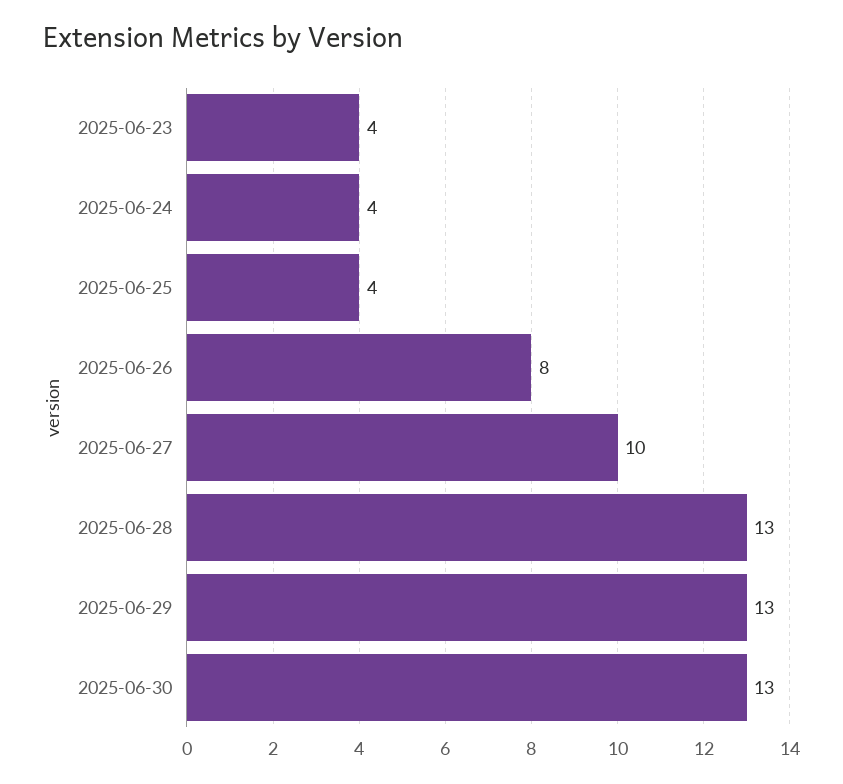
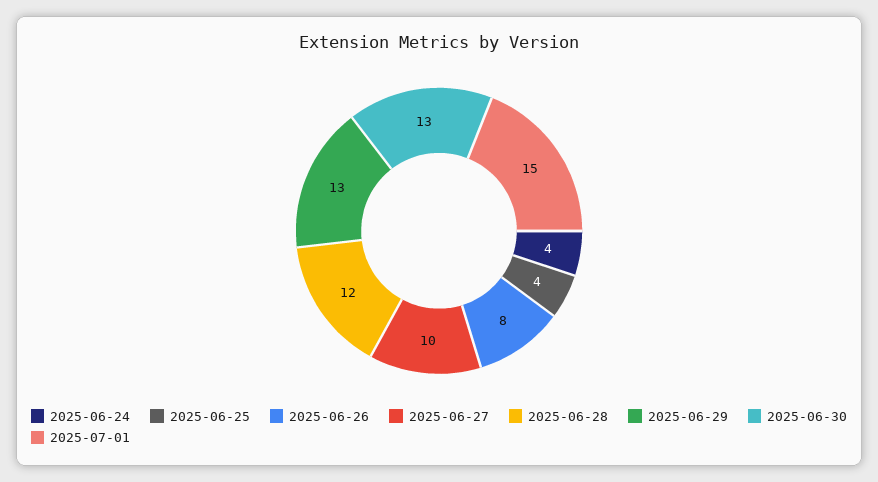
2025-06-23: 4 -> none
2025-06-28: 13 -> 12
2025-07-01: none -> 15

